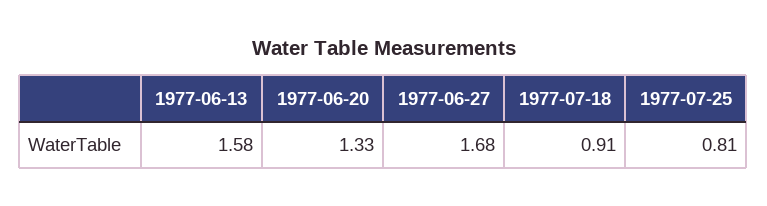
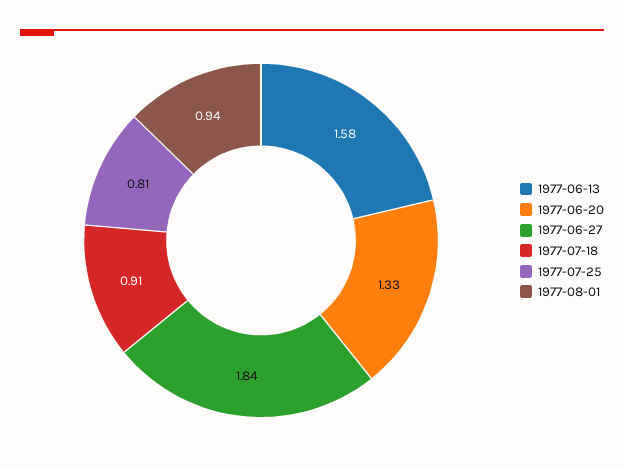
1977-06-27: 1.68 -> 1.84
1977-08-01: none -> 0.94

